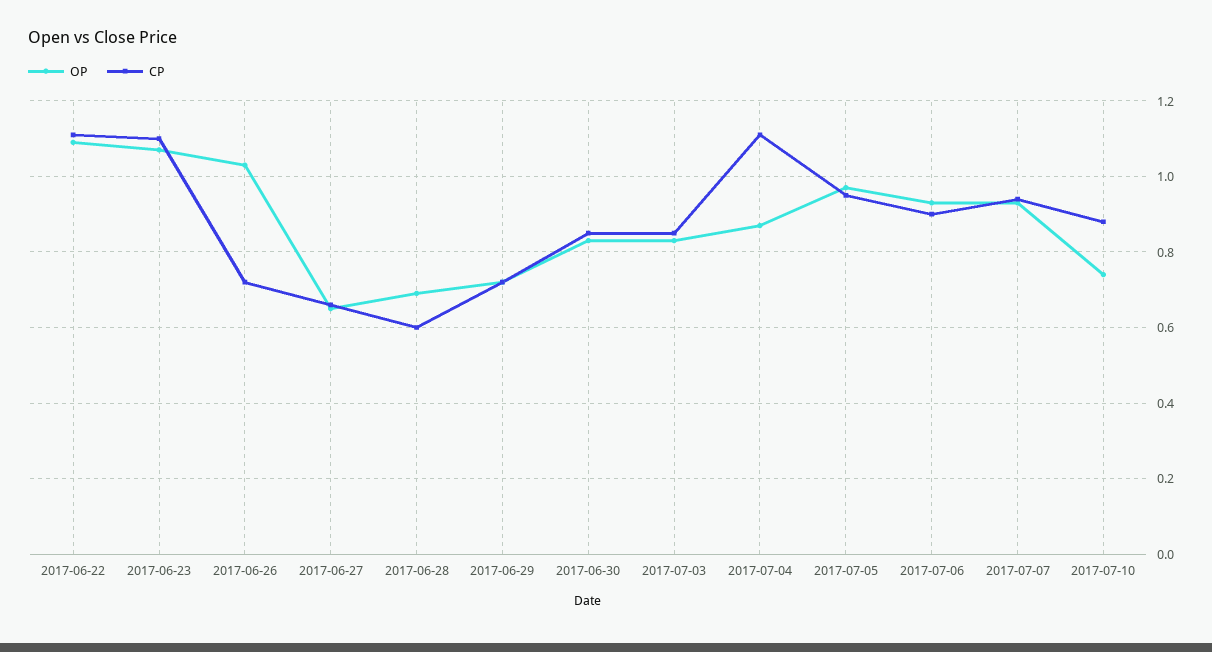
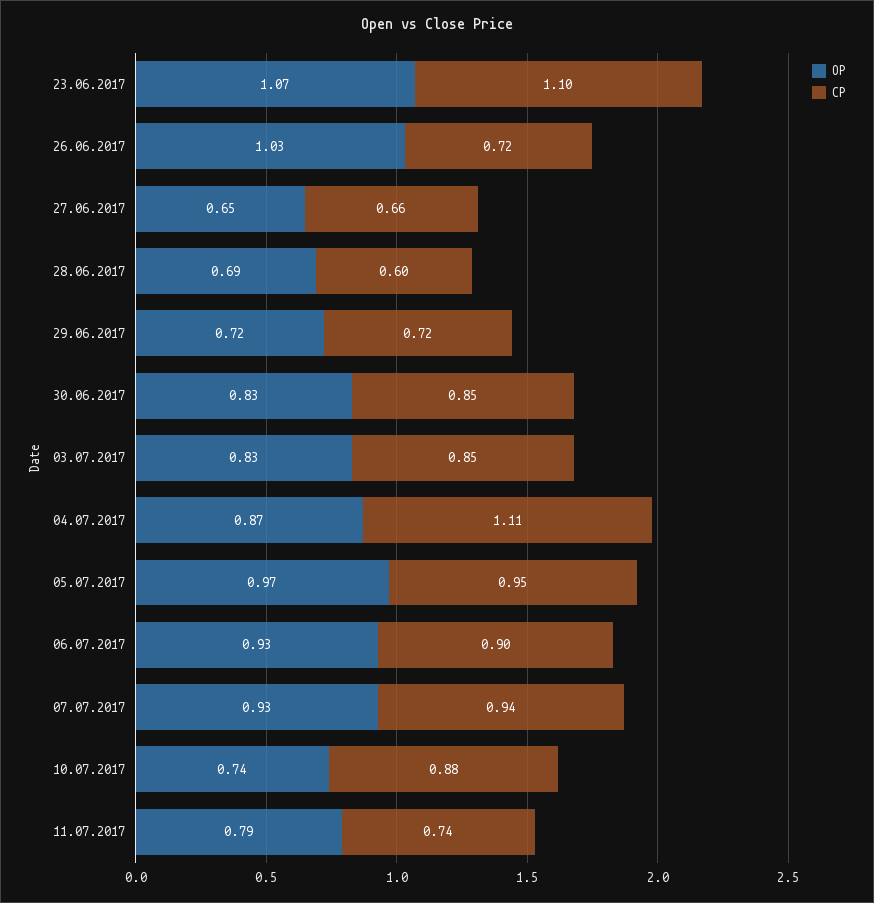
OP, 2017-06-22: 1.1 -> none
CP, 2017-06-22: 1.1 -> none
OP, 11.07.2017: none -> 0.79
CP, 11.07.2017: none -> 0.74

